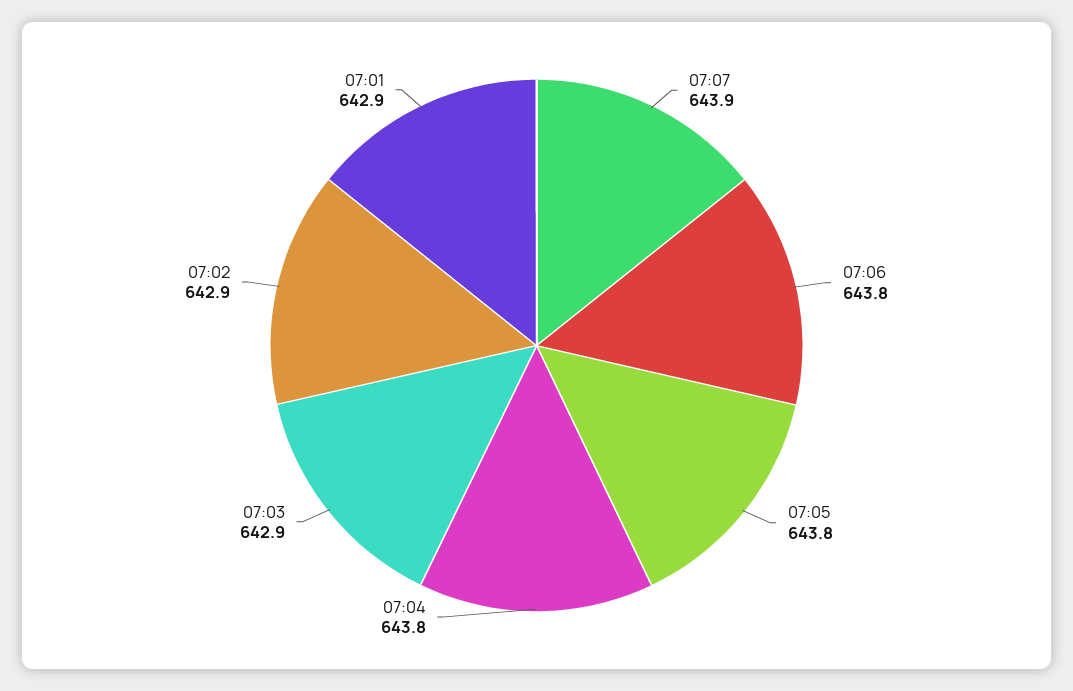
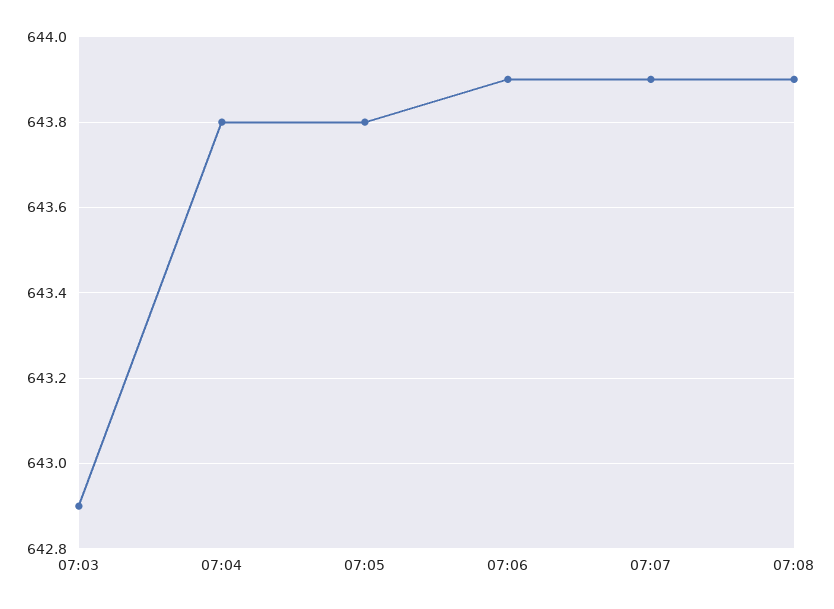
07:06: 643.8 -> 643.9
07:02: 642.9 -> none
07:01: 642.9 -> none
07:08: none -> 643.9

